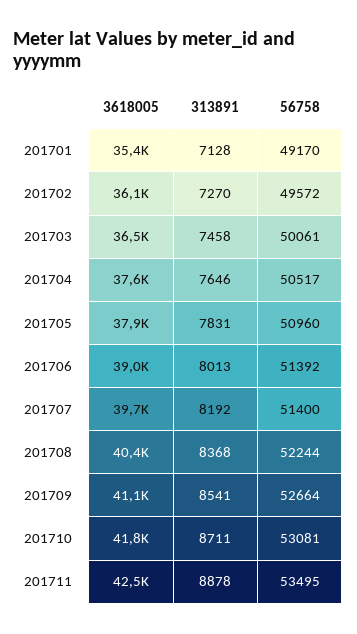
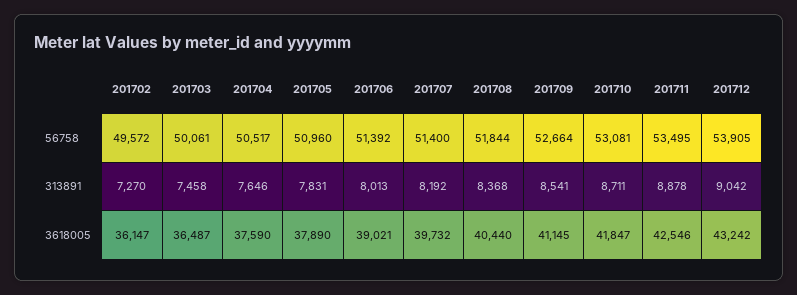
3618005, 201701: 35400 -> none
313891, 201701: 7128 -> none
56758, 201701: 49170 -> none
56758, 201708: 52244 -> 51844
56758, 201712: none -> 53905
313891, 201712: none -> 9042
3618005, 201712: none -> 43242

